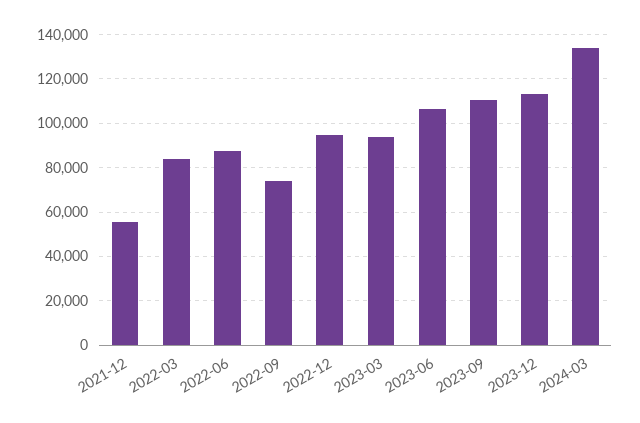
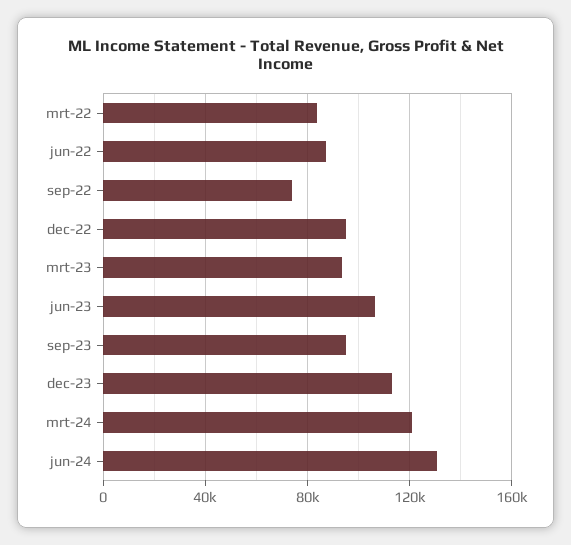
2021-12: 55000 -> none
2023-09: 110000 -> 95000
2024-03: 135000 -> 120000
jun-24: none -> 130000

